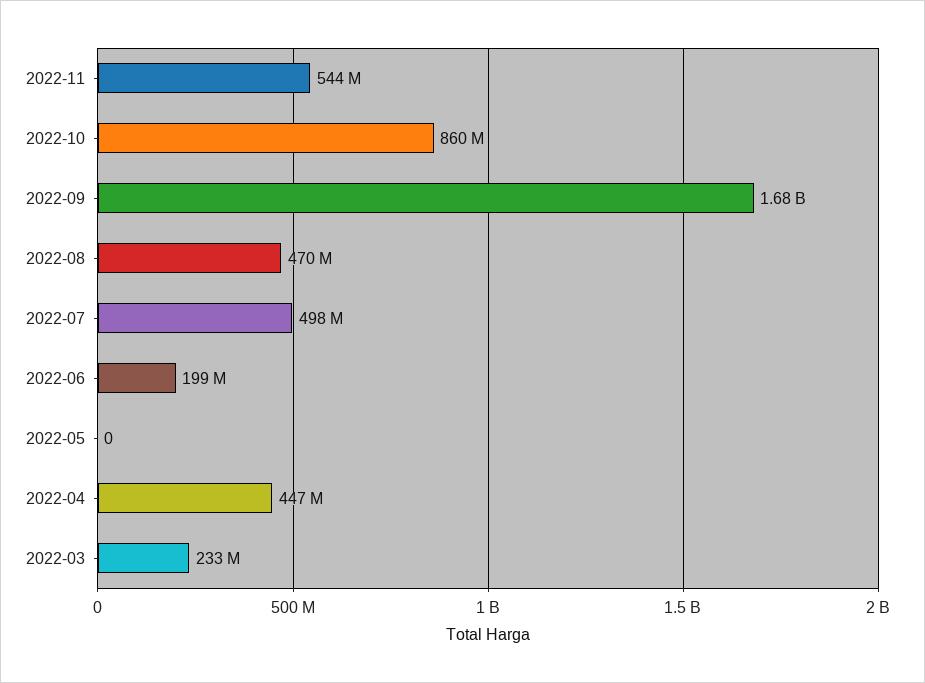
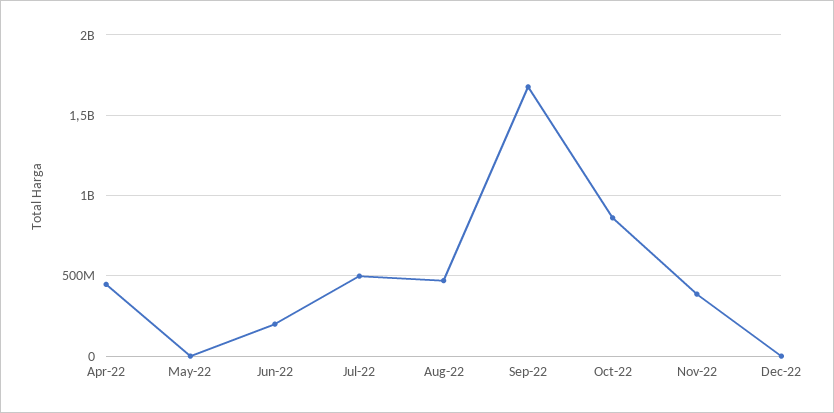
2022-11: 544000000 -> 400000000
2022-03: 233000000 -> none
Dec-22: none -> 0

